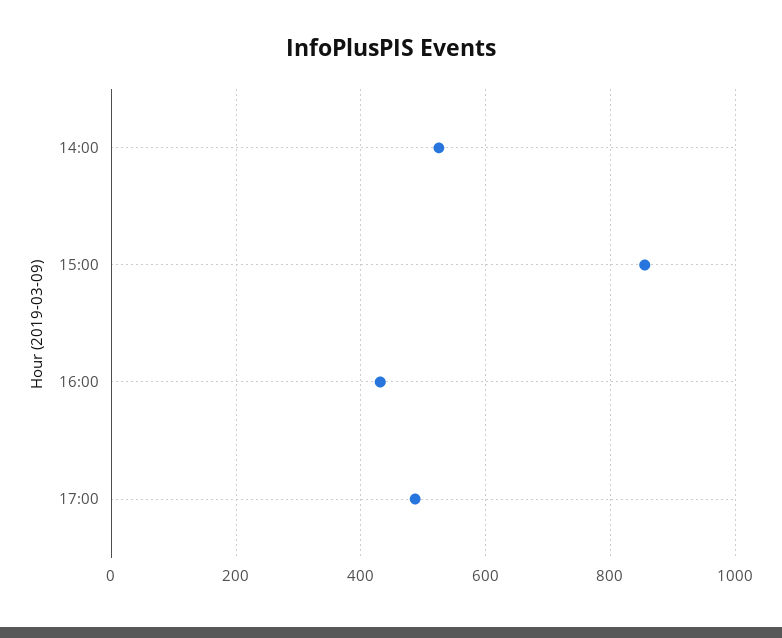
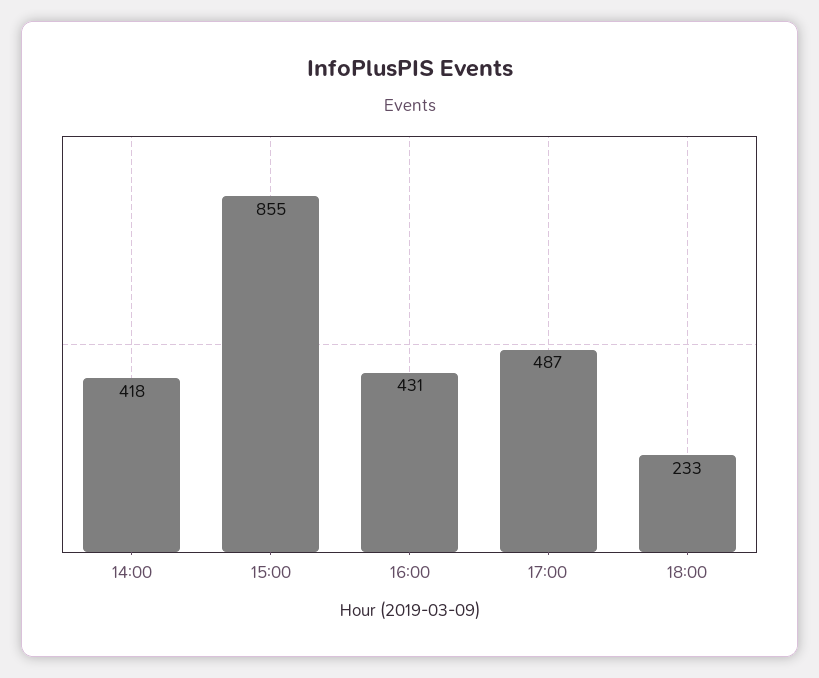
14:00: 520 -> 418
18:00: none -> 233

